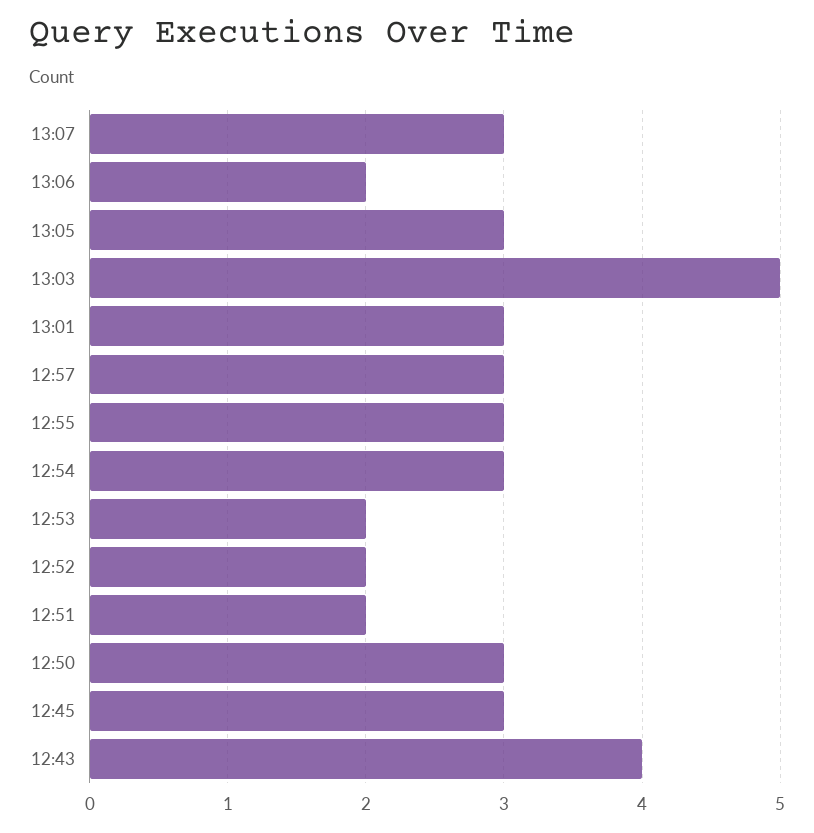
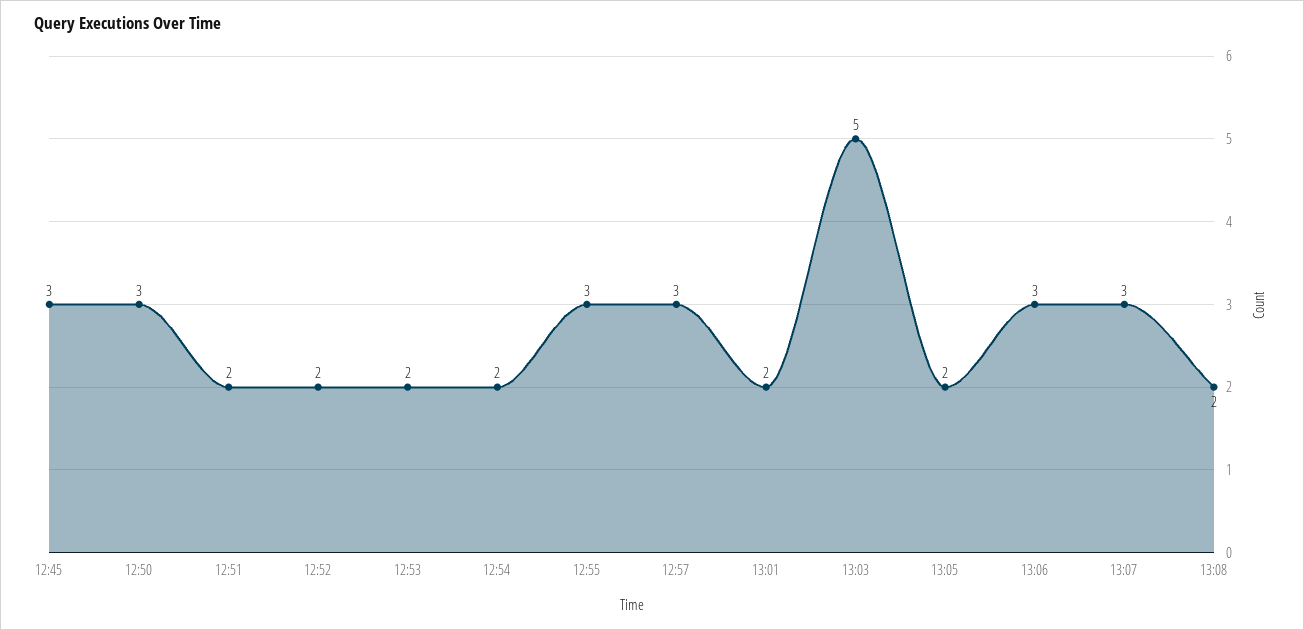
13:06: 2 -> 3
13:05: 3 -> 2
13:01: 3 -> 2
12:54: 3 -> 2
12:43: 4 -> none
13:08: none -> 2

